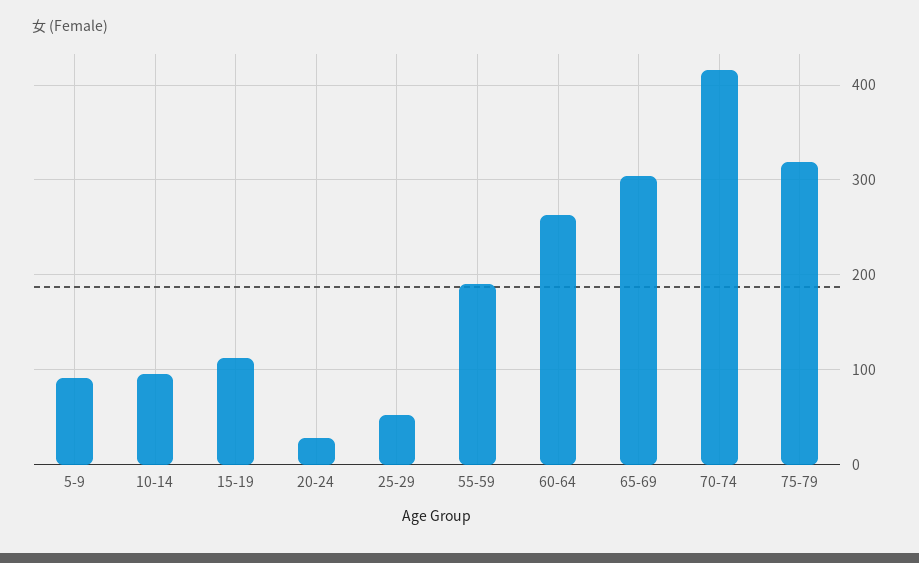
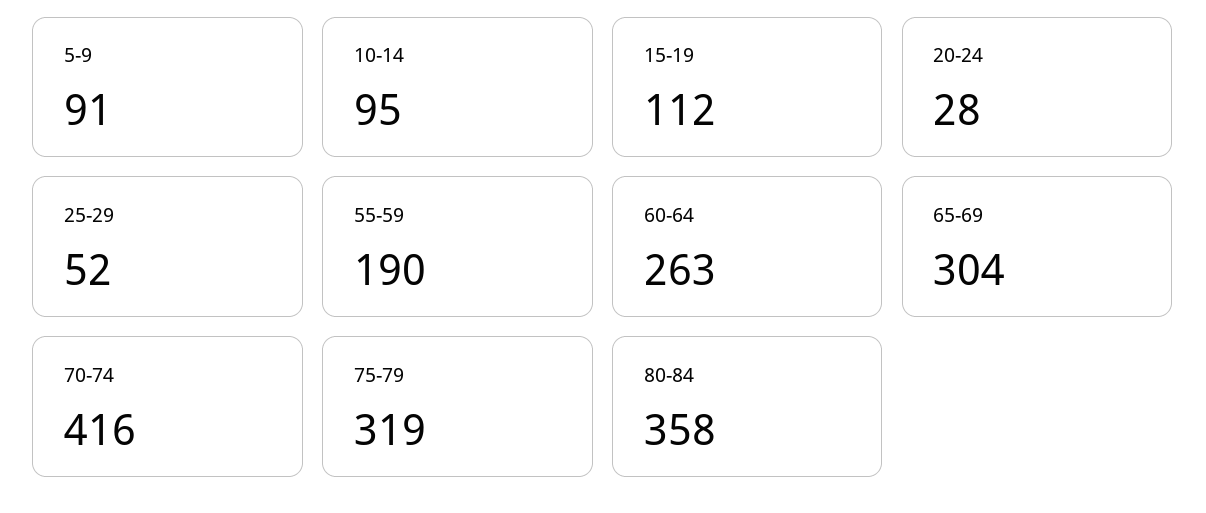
80-84: none -> 358

